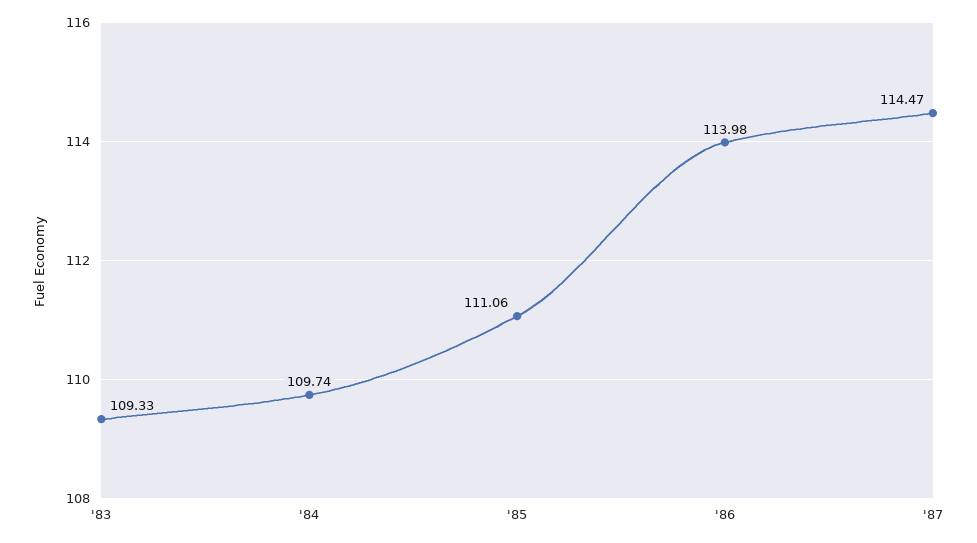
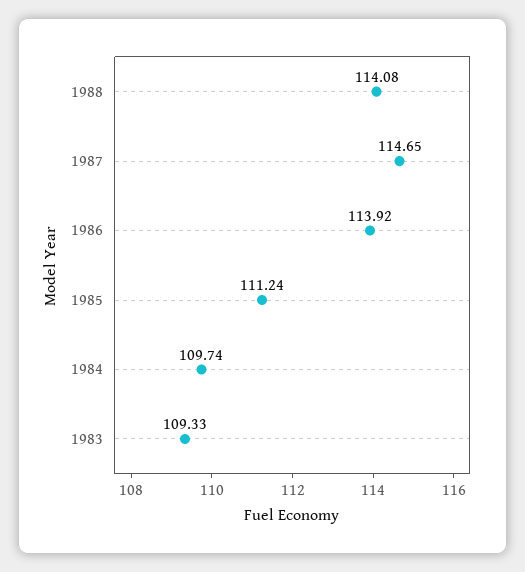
'85: 111.06 -> 111.24
'86: 113.98 -> 113.92
'87: 114.47 -> 114.65
1988: none -> 114.08

